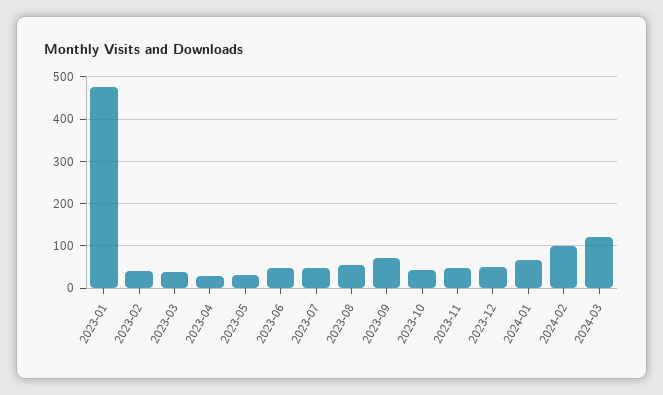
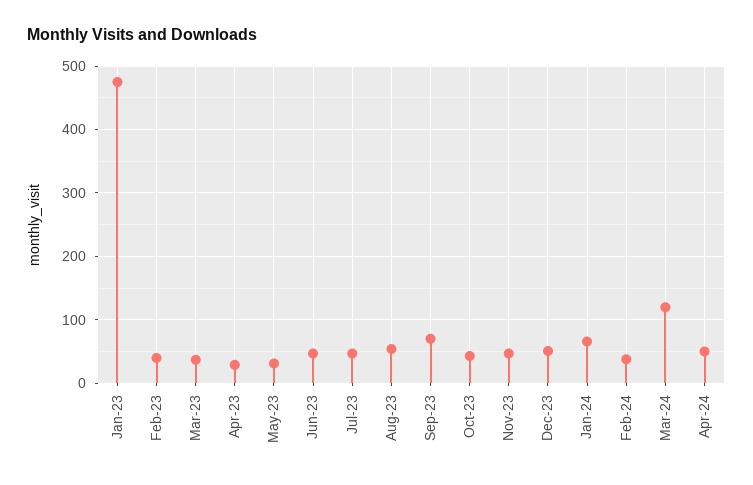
2024-02: 100 -> 40
Apr-24: none -> 50

